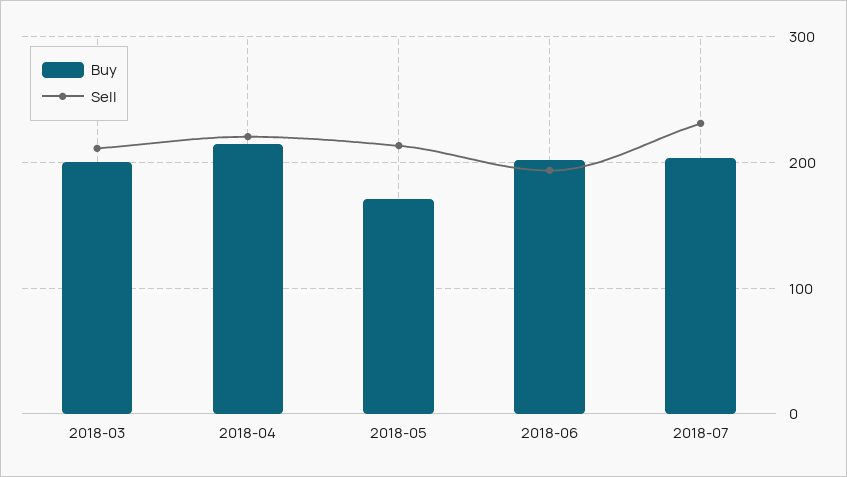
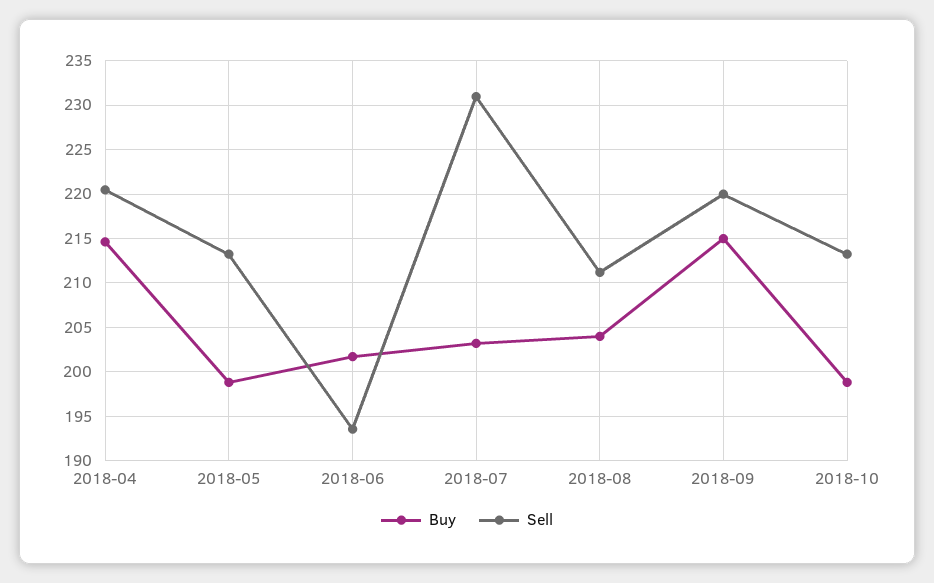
Buy, 2018-03: 200 -> none
Sell, 2018-03: 210 -> none
Buy, 2018-05: 170 -> 199
Buy, 2018-08: none -> 204
Sell, 2018-08: none -> 211
Buy, 2018-09: none -> 215
Sell, 2018-09: none -> 220
Buy, 2018-10: none -> 199
Sell, 2018-10: none -> 213

